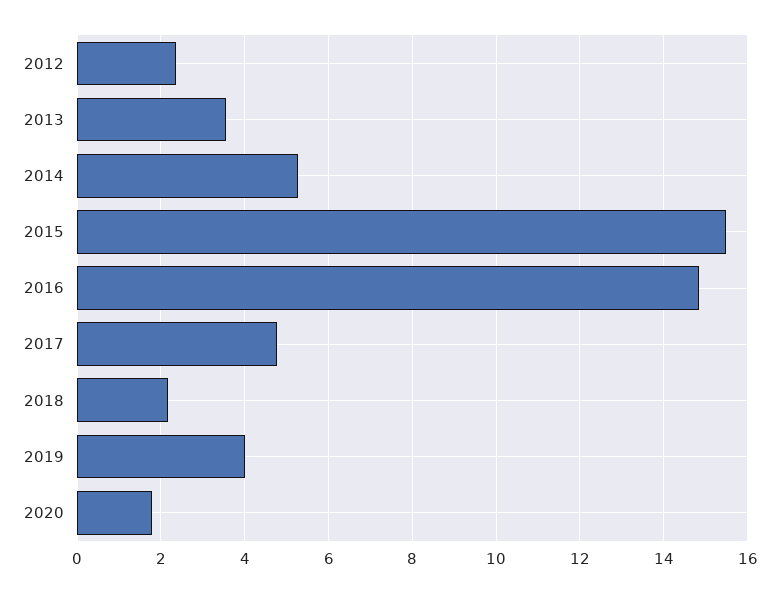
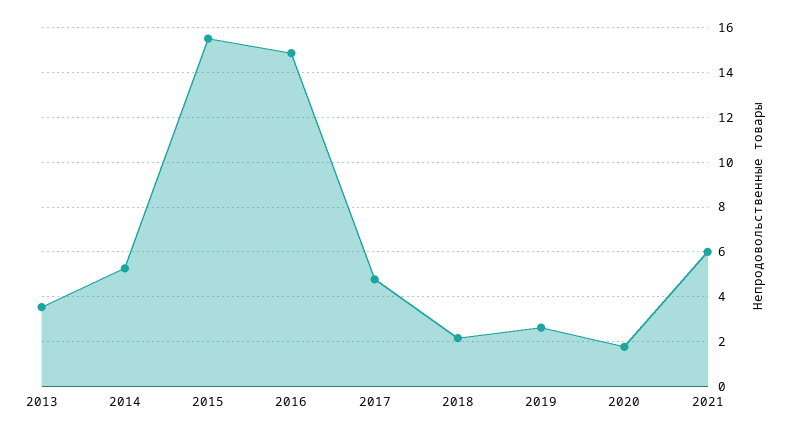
2012: 2.4 -> none
2019: 4 -> 2.5
2021: none -> 6

